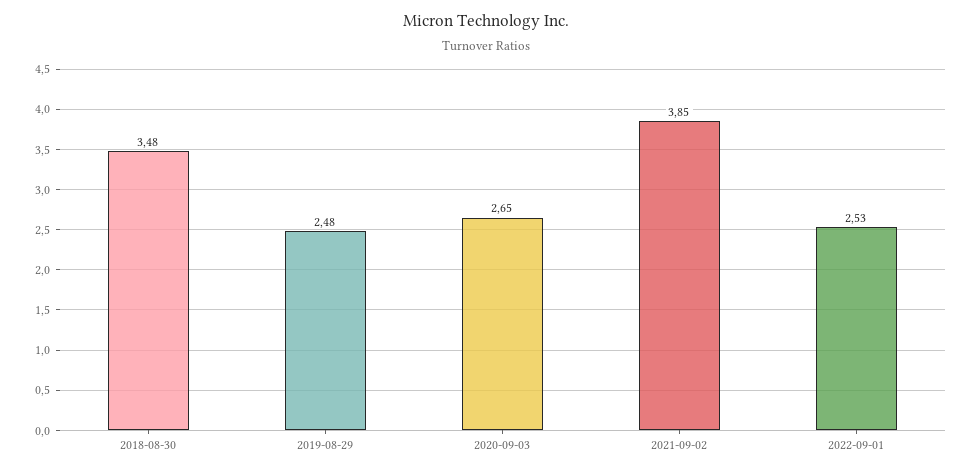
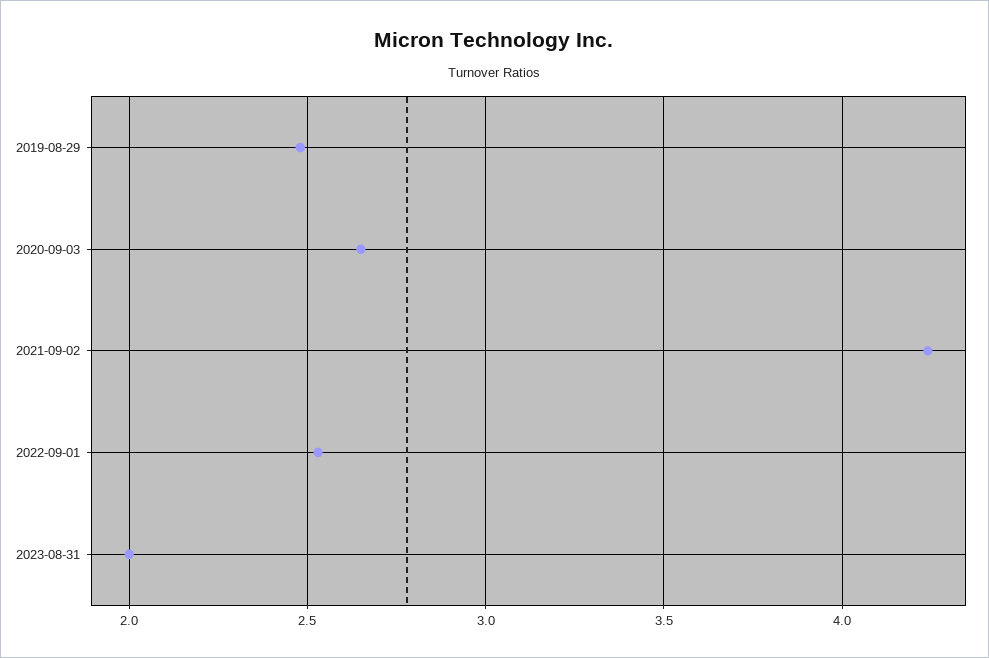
2018-08-30: 3.48 -> none
2021-09-02: 3.85 -> 4.25
2023-08-31: none -> 2

